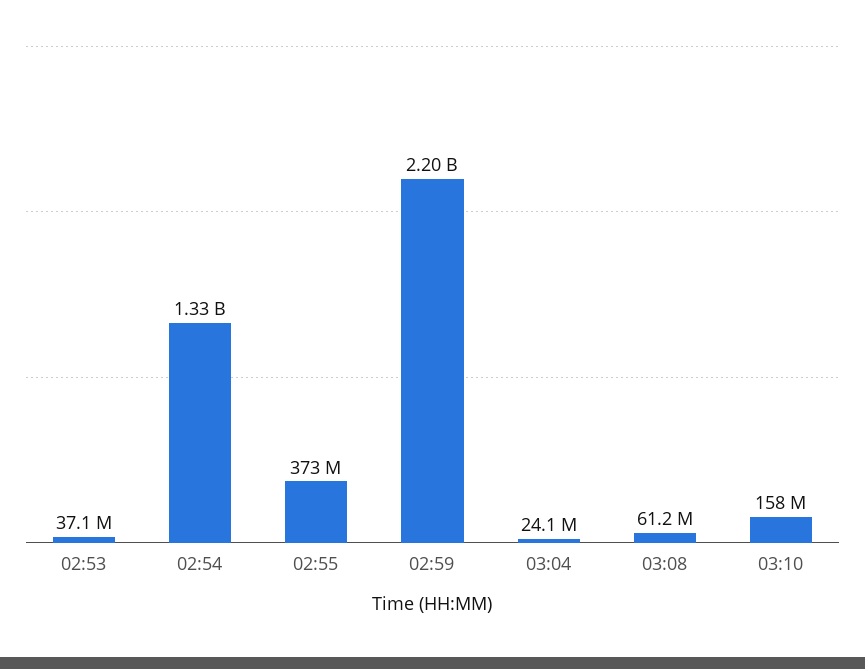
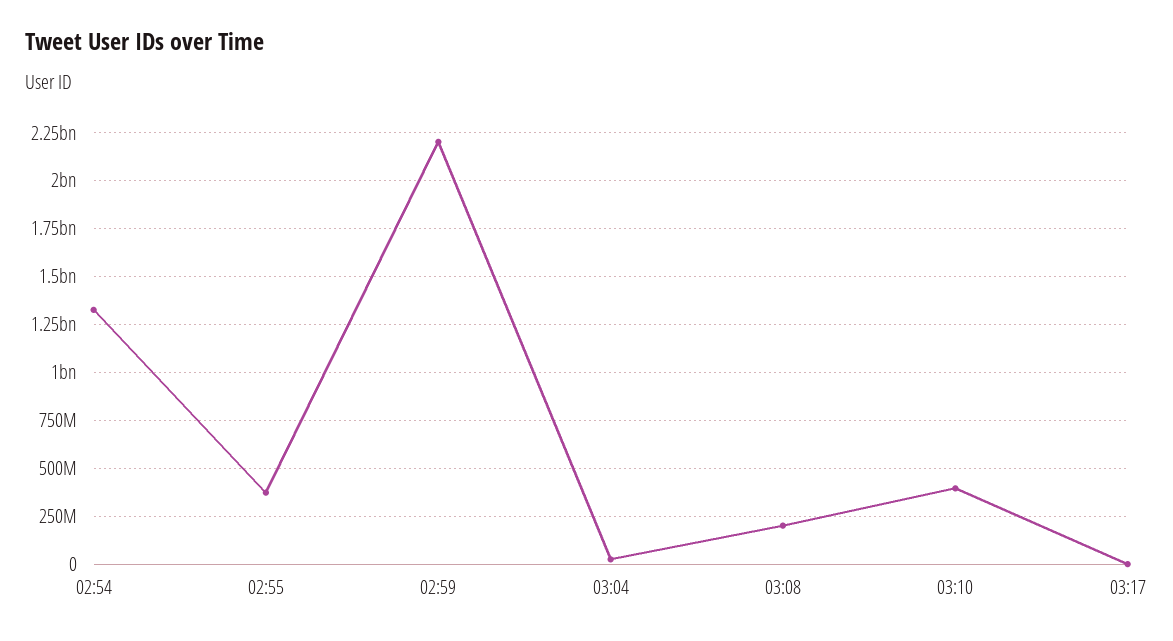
02:53: 37100000 -> none
03:08: 61200000 -> 200000000
03:10: 158000000 -> 400000000
03:17: none -> 0

